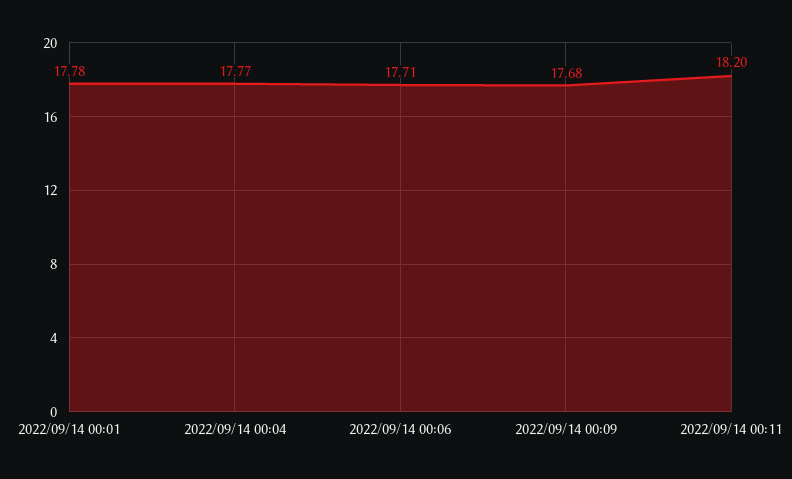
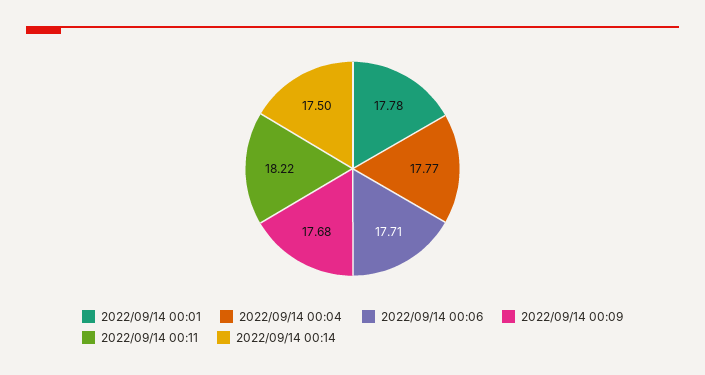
2022/09/14 00:11: 18.2 -> 18.22
2022/09/14 00:14: none -> 17.5

